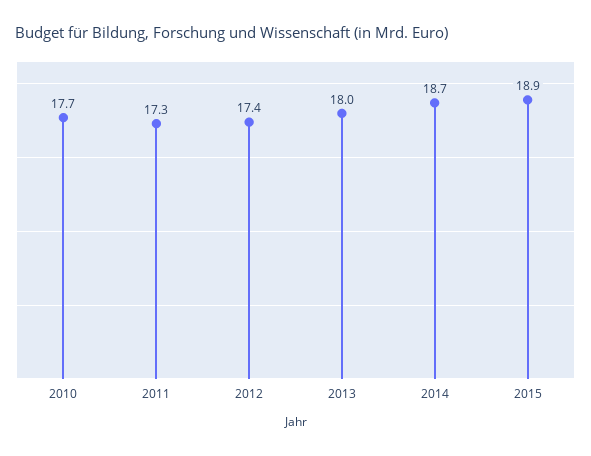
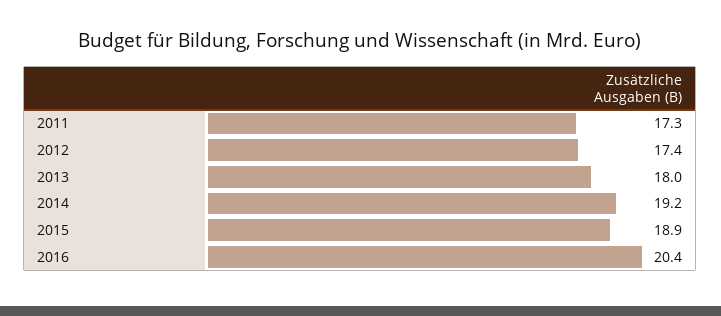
2010: 17.7 -> none
2014: 18.7 -> 19.2
2016: none -> 20.4

